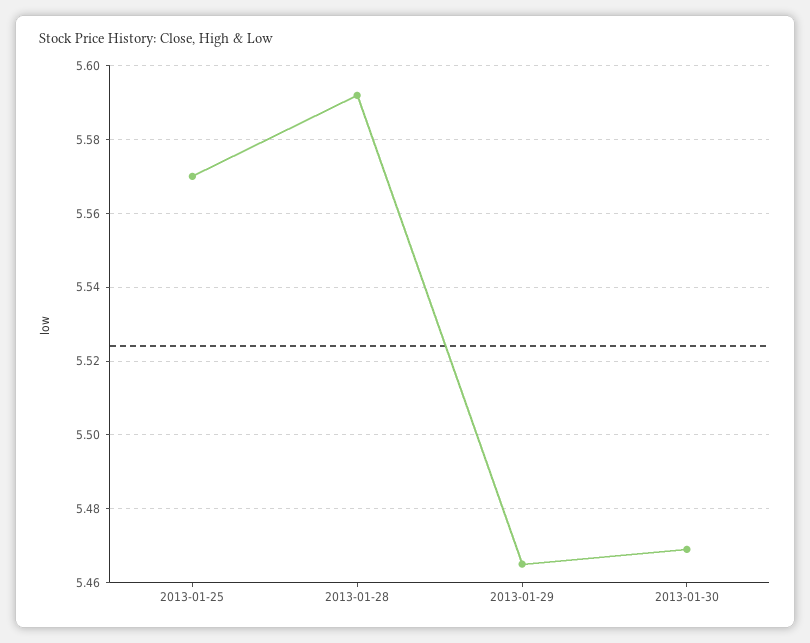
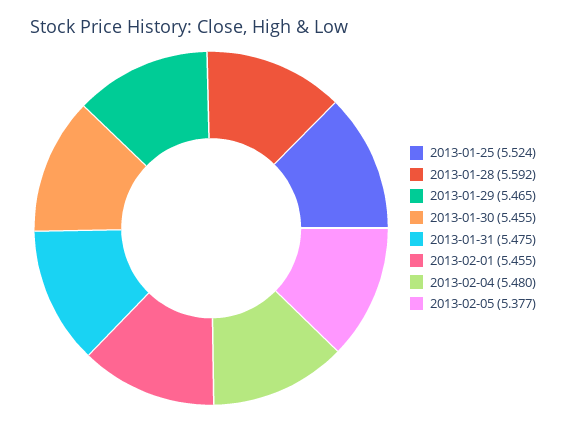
2013-01-25: 5.57 -> 5.524
2013-01-30: 5.47 -> 5.455
2013-01-31: none -> 5.475
2013-02-01: none -> 5.455
2013-02-04: none -> 5.48
2013-02-05: none -> 5.377

